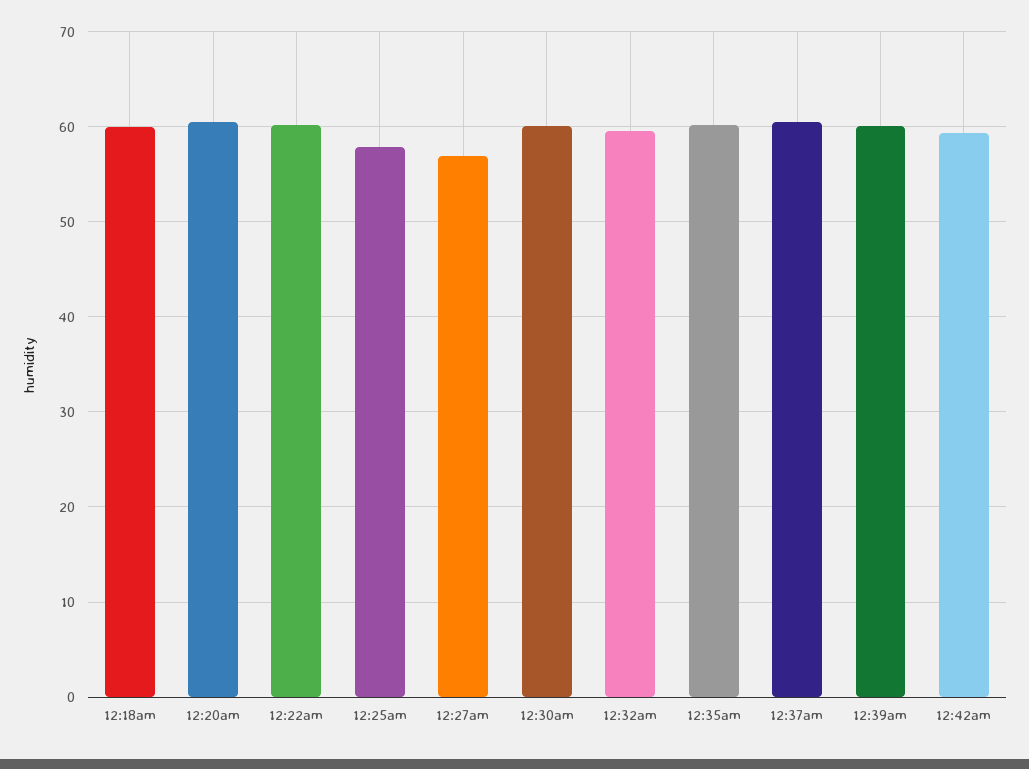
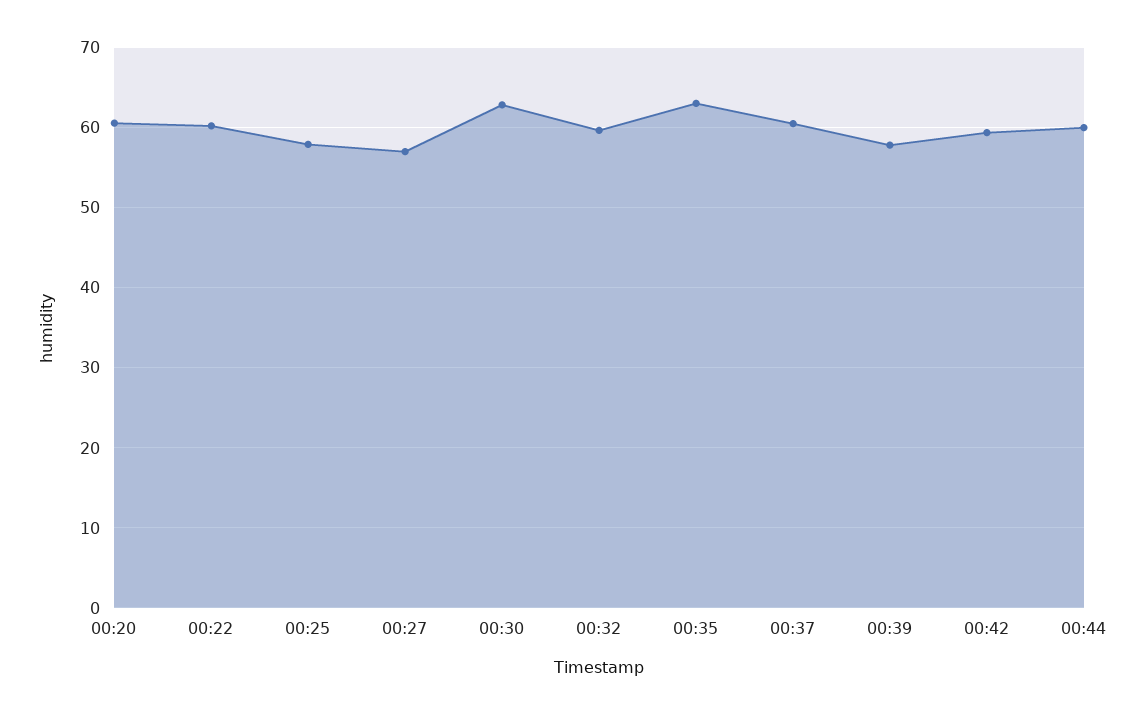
12:18am: 60 -> none
12:30am: 60 -> 63
12:35am: 60 -> 63
12:39am: 60 -> 58
00:44: none -> 60

